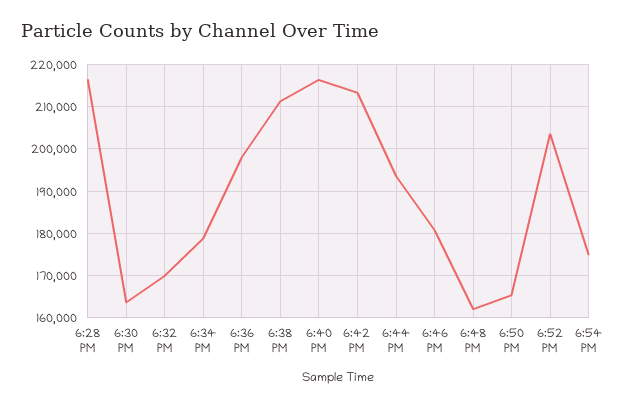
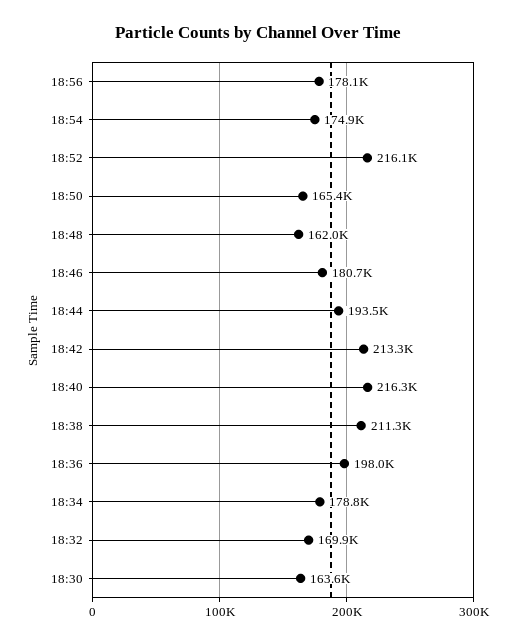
6:28 PM: 216000 -> none
6:52 PM: 204000 -> 216100
18:56: none -> 178100

